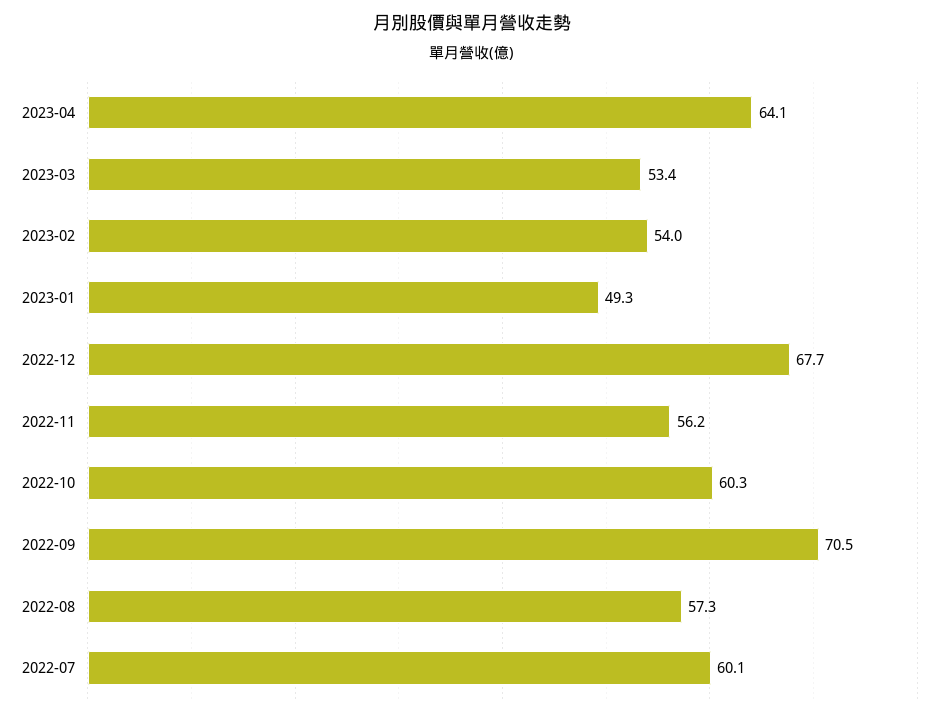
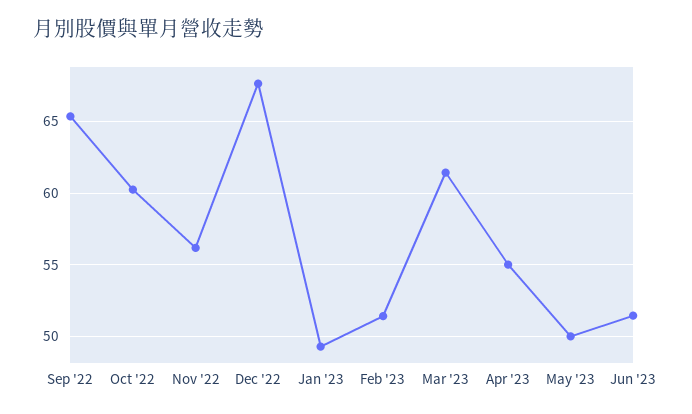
2023-04: 64.1 -> 55
2023-03: 53.4 -> 61.5
2023-02: 54 -> 51.5
2022-09: 70.5 -> 65.5
2022-08: 57.3 -> none
2022-07: 60.1 -> none
May '23: none -> 50
Jun '23: none -> 51.5

